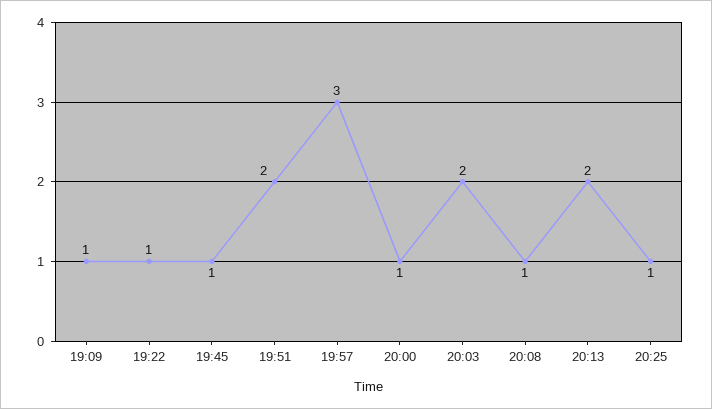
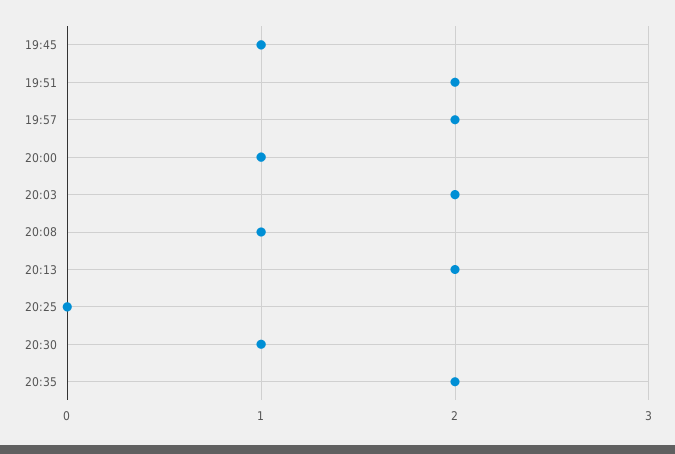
19:09: 1 -> none
19:22: 1 -> none
19:57: 3 -> 2
20:25: 1 -> 0
20:30: none -> 1
20:35: none -> 2

